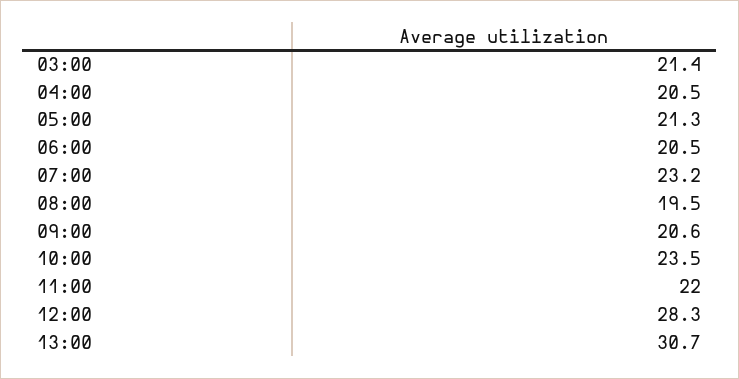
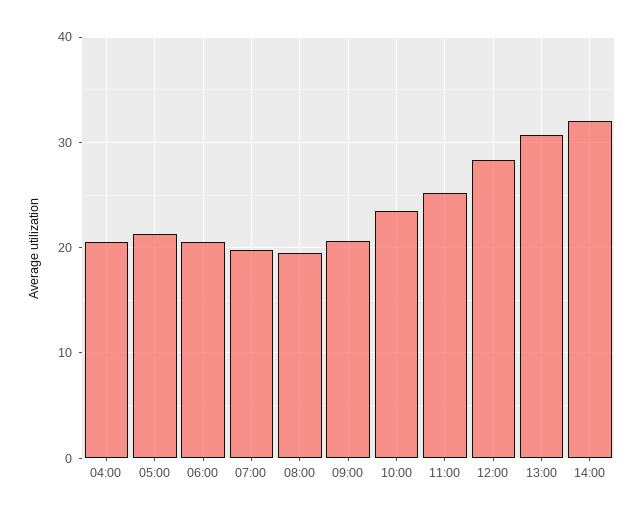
03:00: 21.4 -> none
07:00: 23.2 -> 20
11:00: 22 -> 25
14:00: none -> 32

